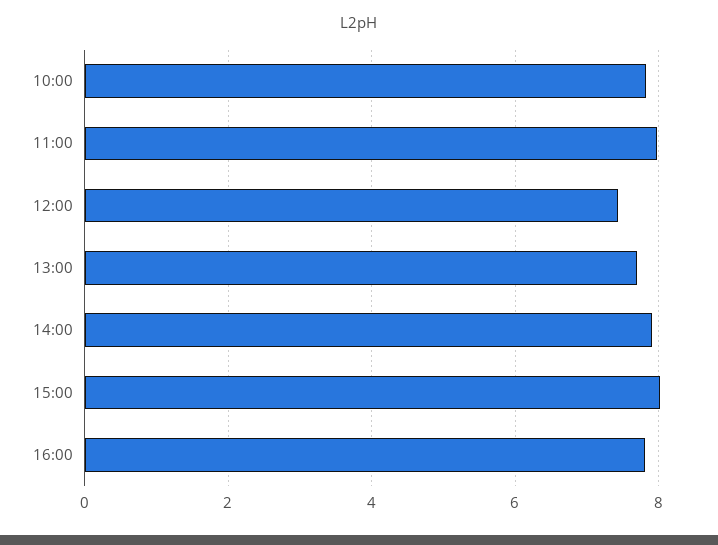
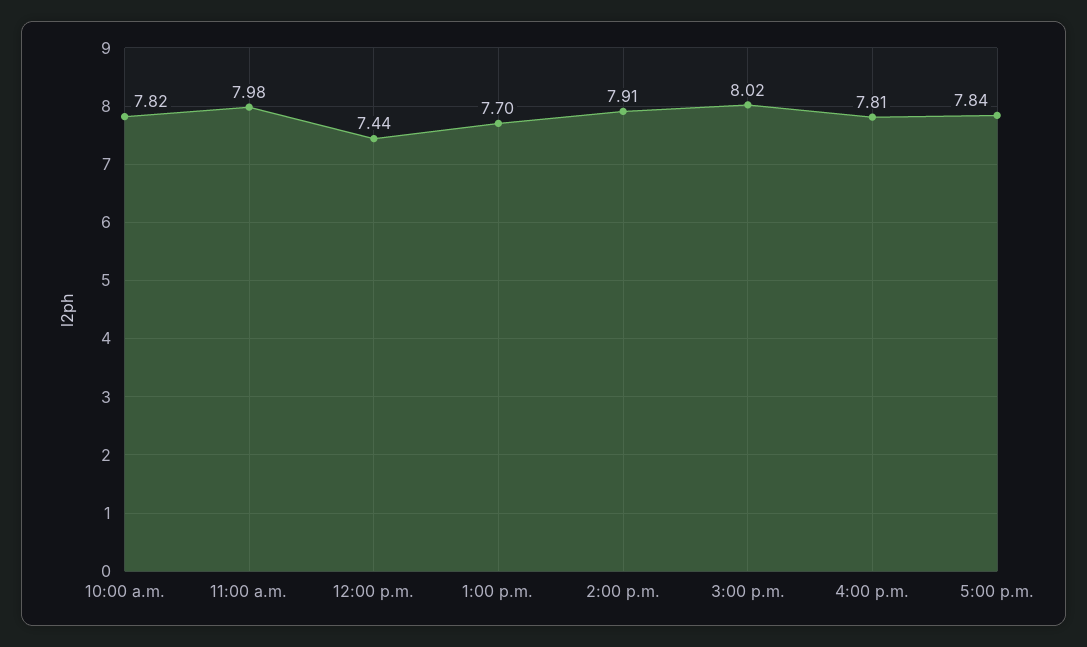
5:00 p.m.: none -> 7.84

